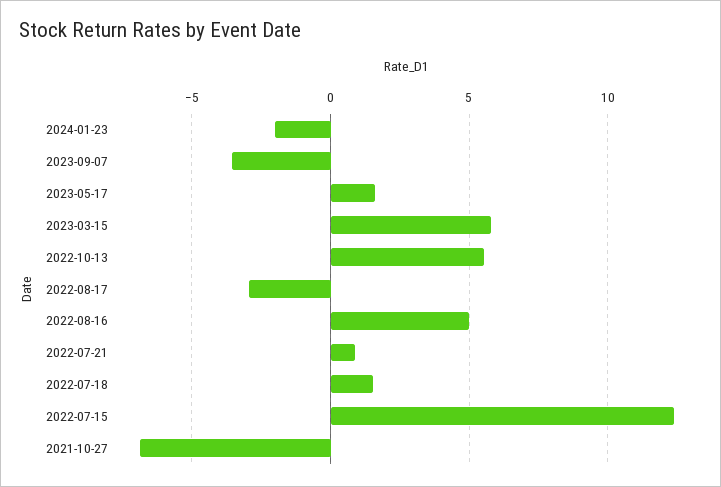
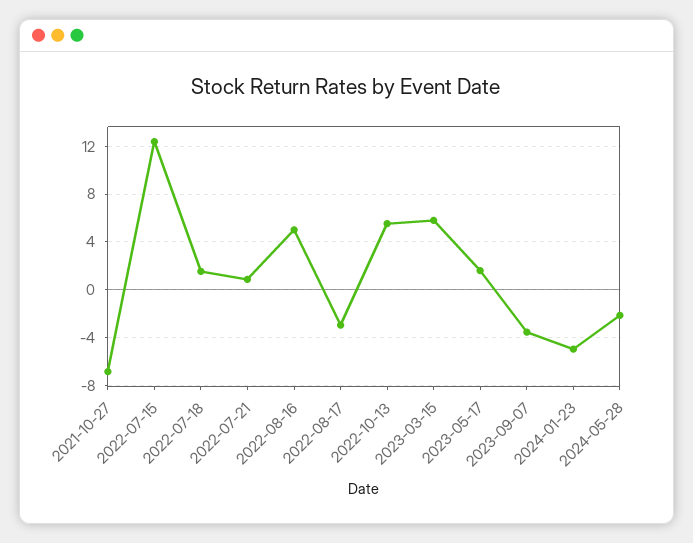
2024-01-23: -2 -> -5
2024-05-28: none -> -2

